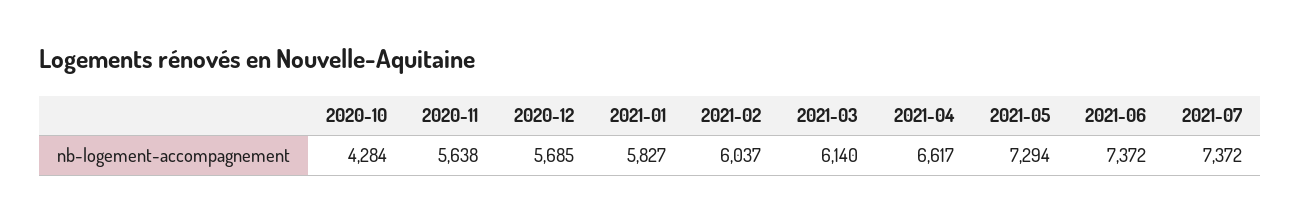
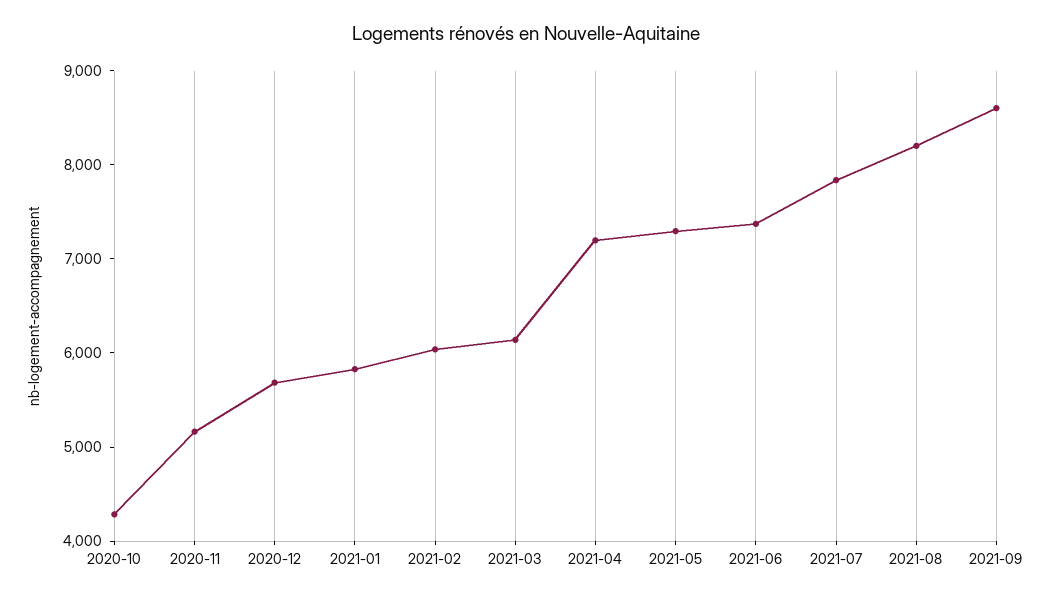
2020-11: 5638 -> 5200
2021-04: 6617 -> 7200
2021-07: 7372 -> 7800
2021-08: none -> 8200
2021-09: none -> 8600

